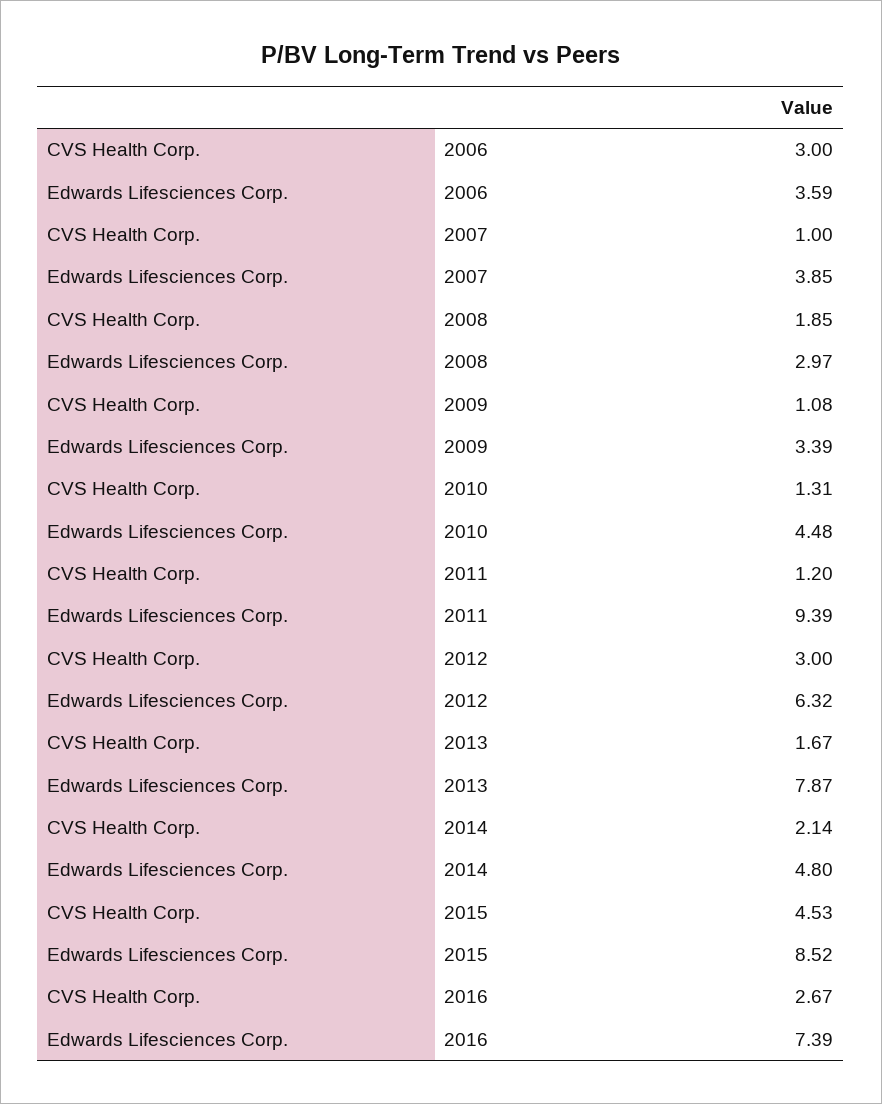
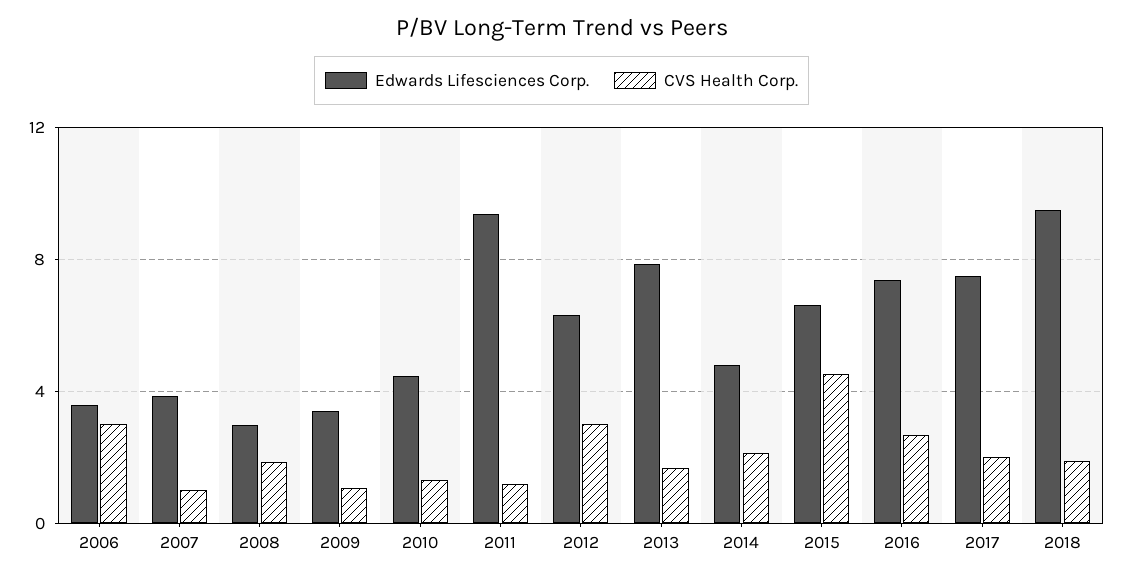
Edwards Lifesciences Corp., 2015: 8.52 -> 6.5
Edwards Lifesciences Corp., 2017: none -> 7.5
CVS Health Corp., 2017: none -> 2
Edwards Lifesciences Corp., 2018: none -> 9.5
CVS Health Corp., 2018: none -> 2

